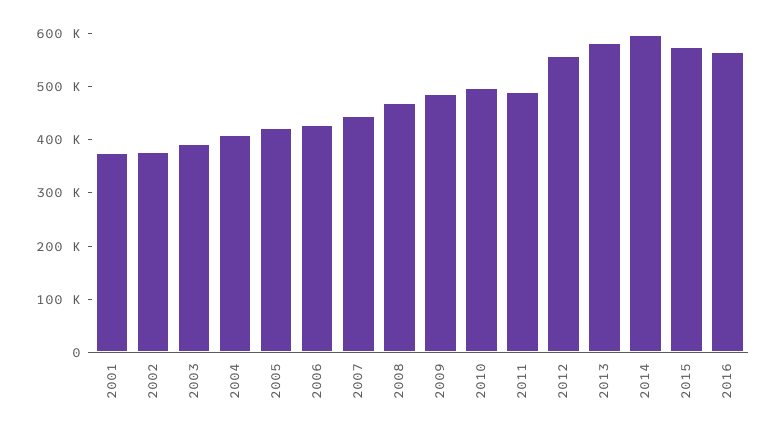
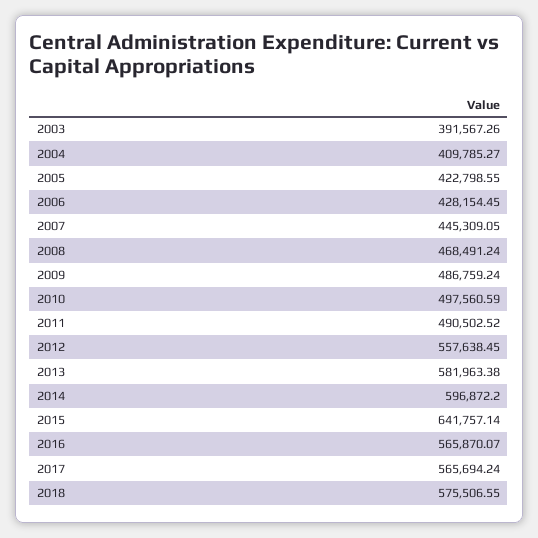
2001: 380000 -> none
2002: 380000 -> none
2015: 580000 -> 641757.14
2017: none -> 565694.24
2018: none -> 575506.55

